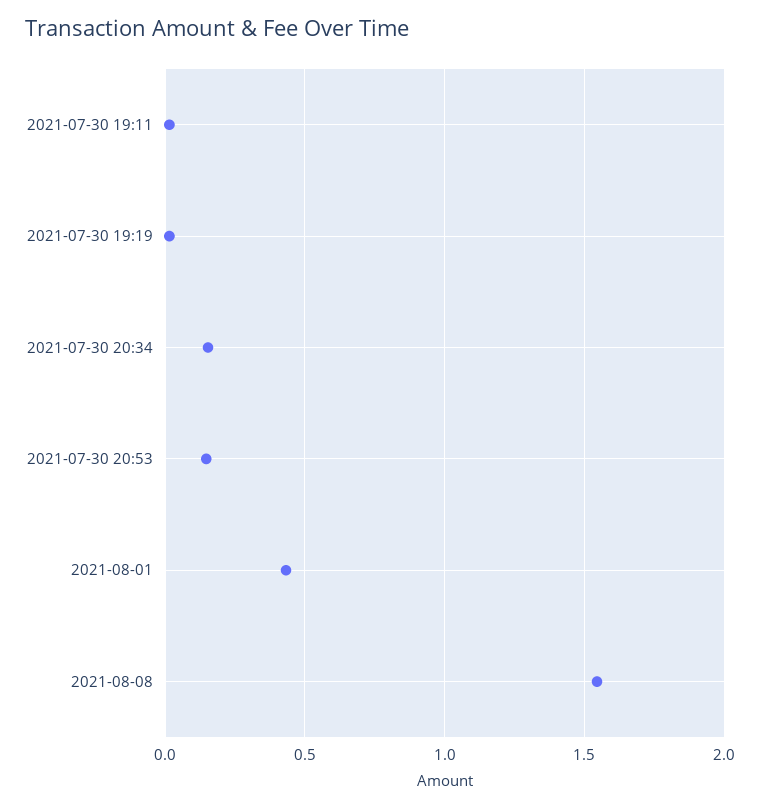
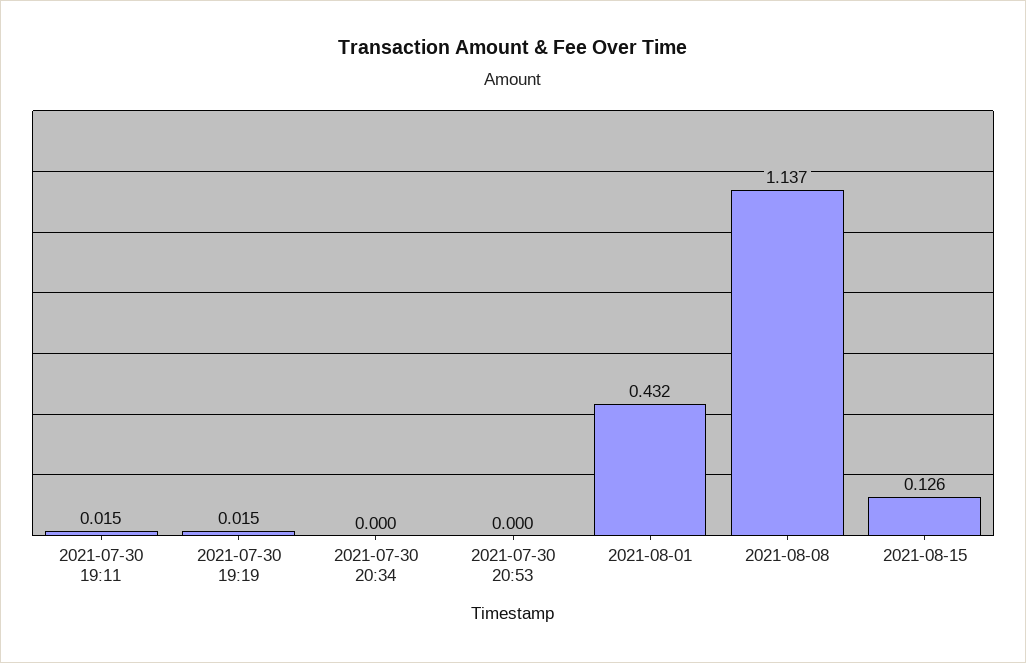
2021-07-30 20:34: 0.15 -> 0
2021-07-30 20:53: 0.15 -> 0
2021-08-08: 1.55 -> 1.137
2021-08-15: none -> 0.126

